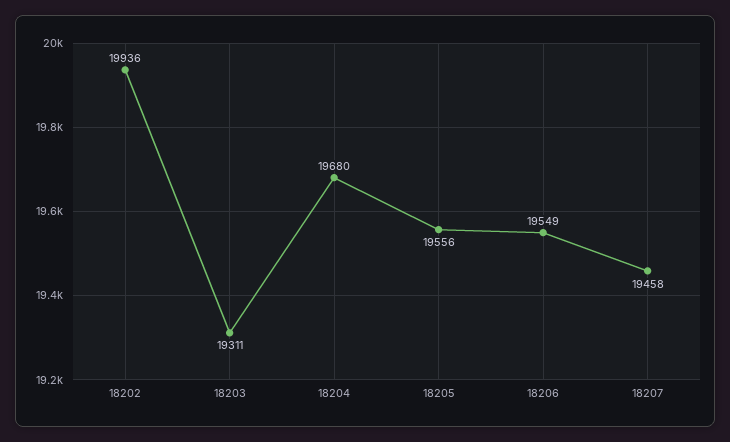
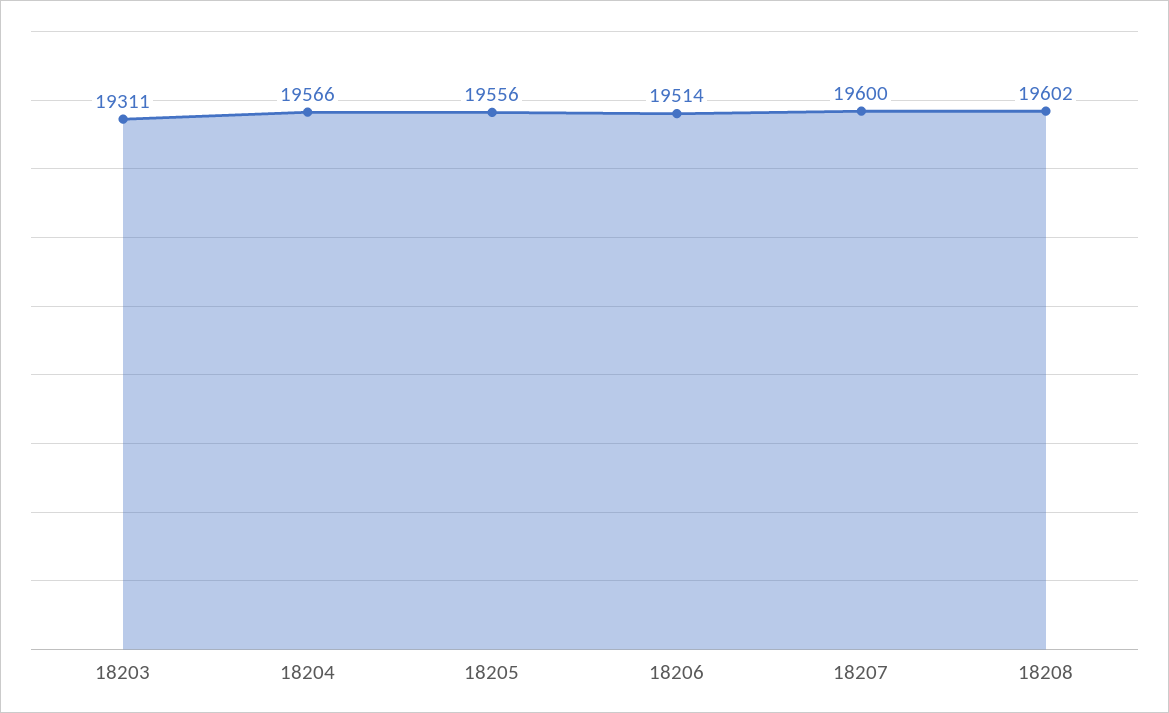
18202: 19936 -> none
18204: 19680 -> 19566
18206: 19549 -> 19514
18207: 19458 -> 19600
18208: none -> 19602

